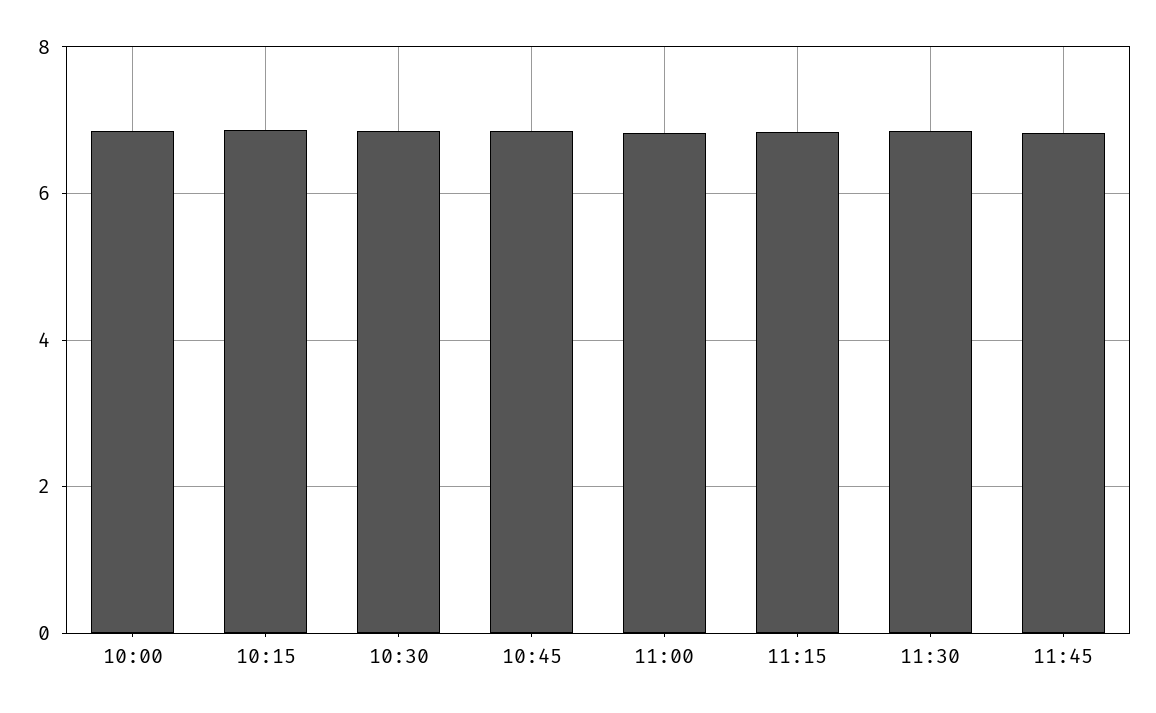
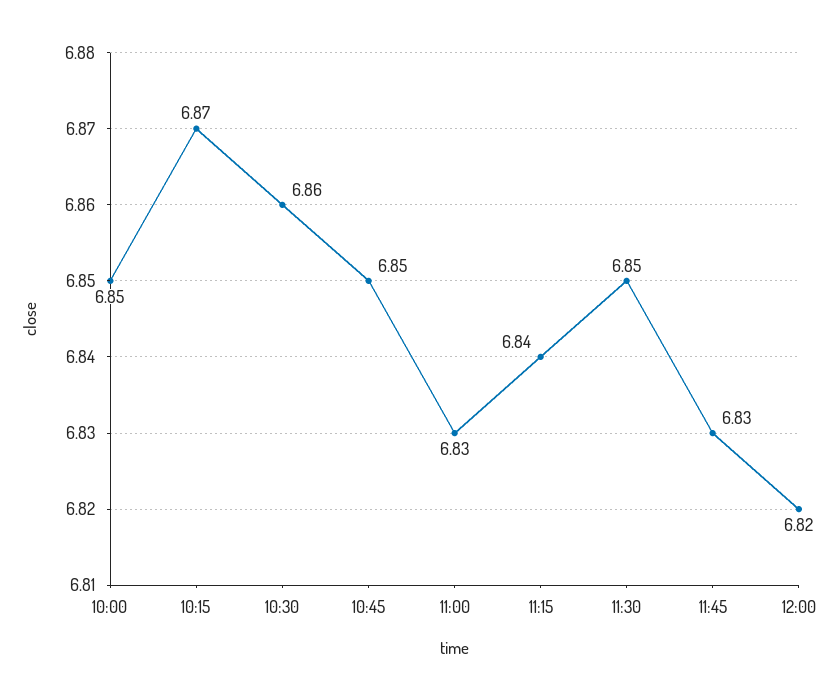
12:00: none -> 6.82

